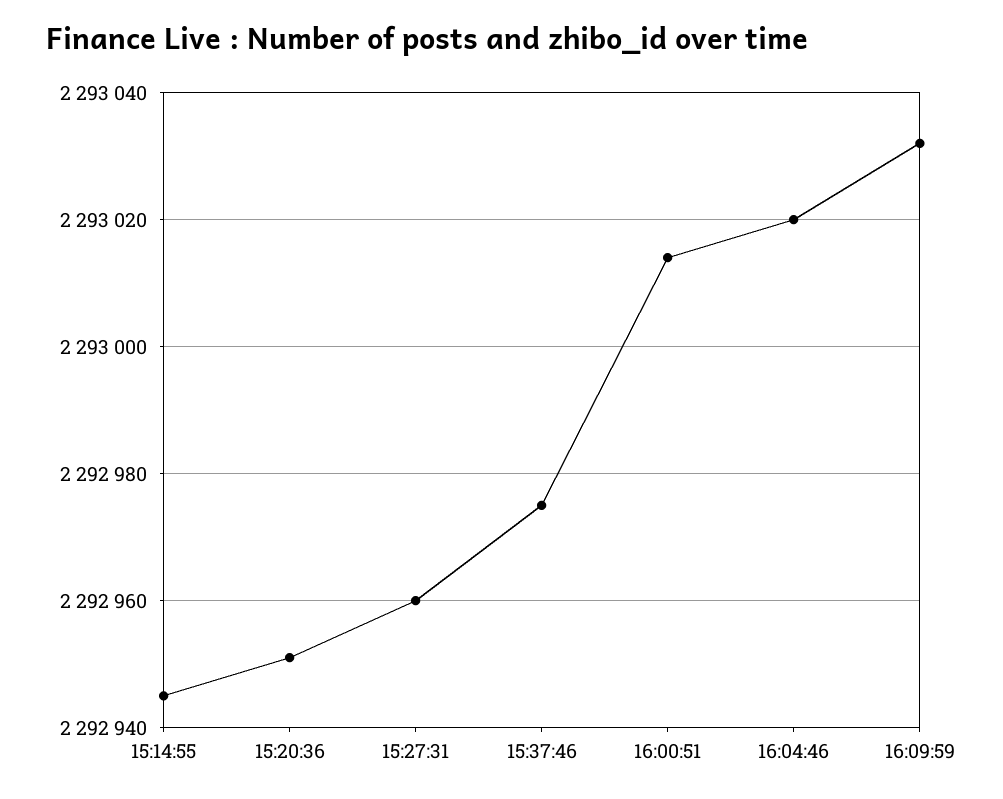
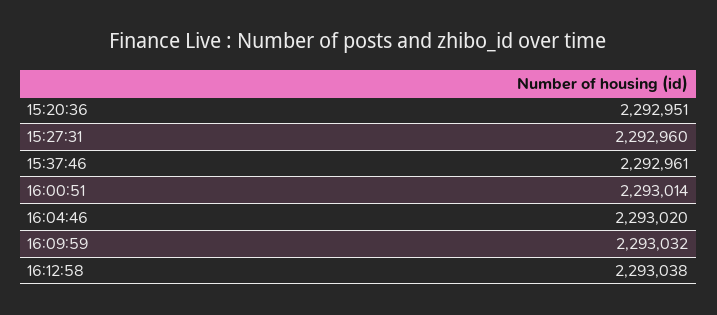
15:14:55: 2292945 -> none
15:37:46: 2292975 -> 2292961
16:12:58: none -> 2293038

